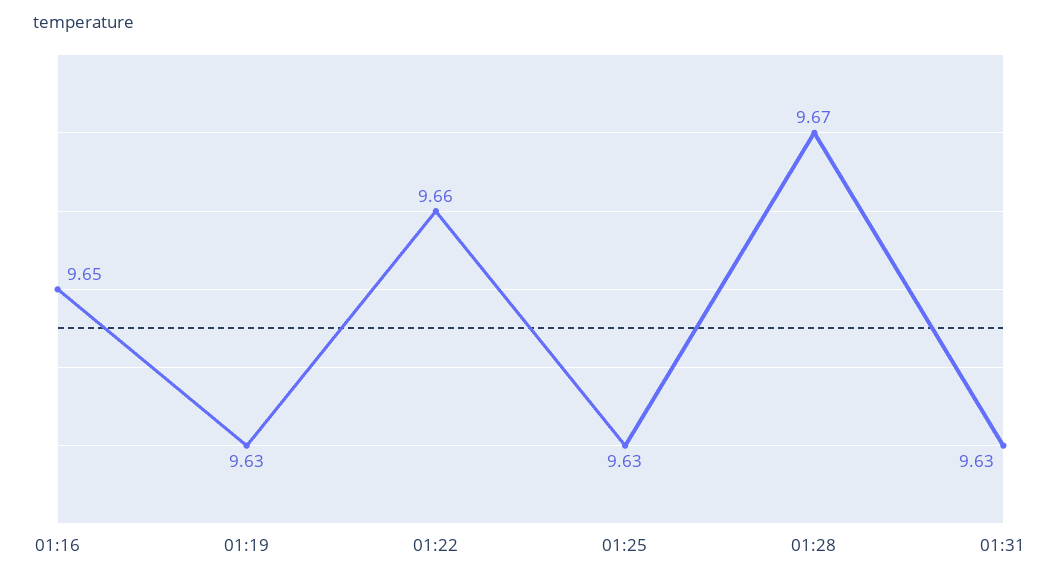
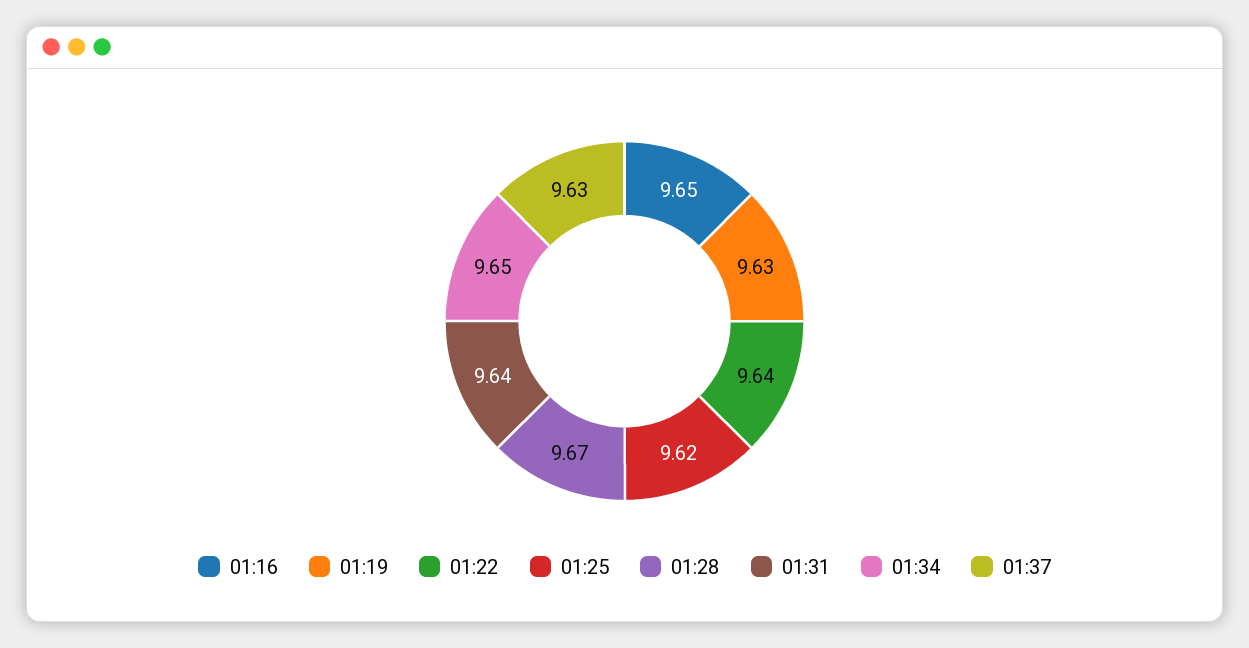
01:22: 9.66 -> 9.64
01:25: 9.63 -> 9.62
01:31: 9.63 -> 9.64
01:34: none -> 9.65
01:37: none -> 9.63

